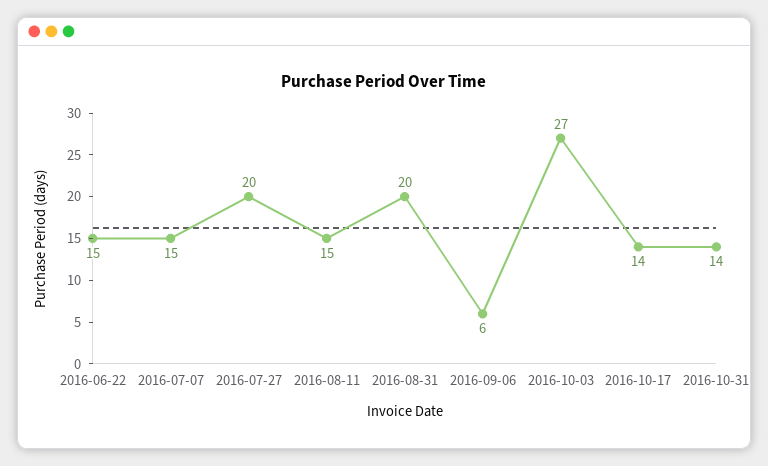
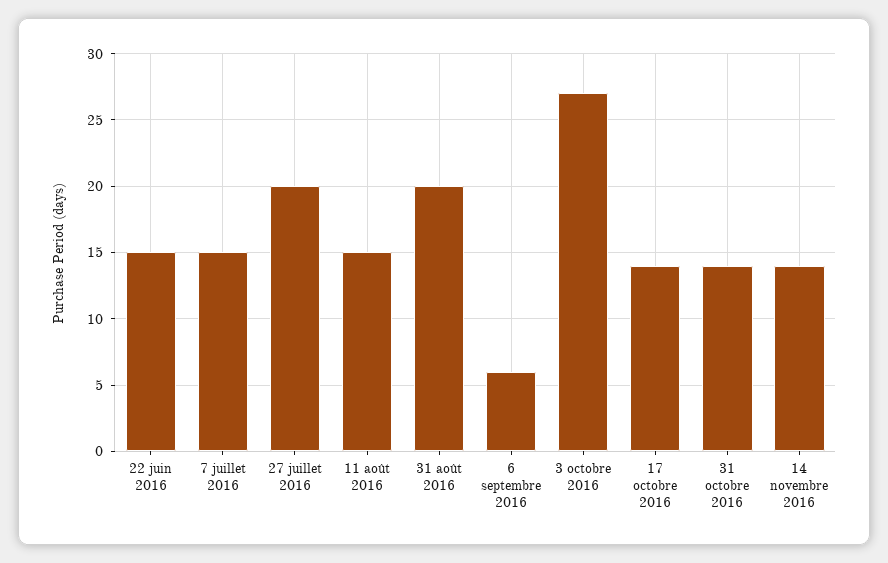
14 novembre 2016: none -> 14

